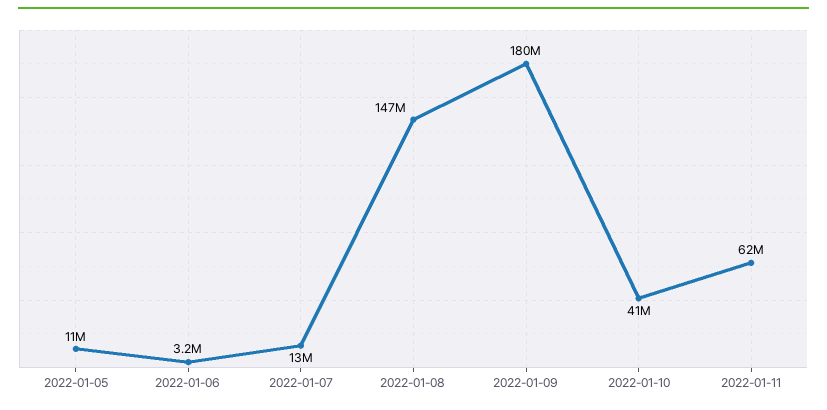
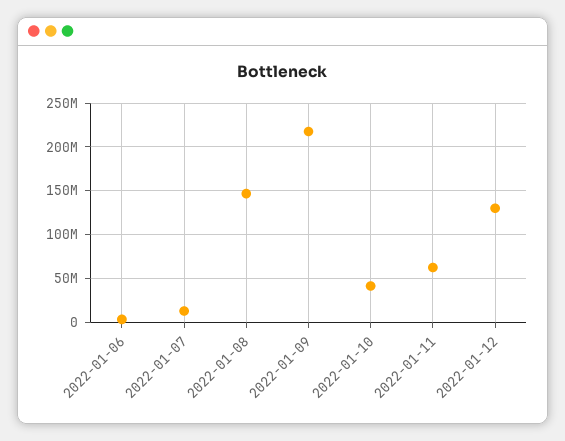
2022-01-05: 11000000 -> none
2022-01-09: 180000000 -> 220000000
2022-01-12: none -> 130000000

